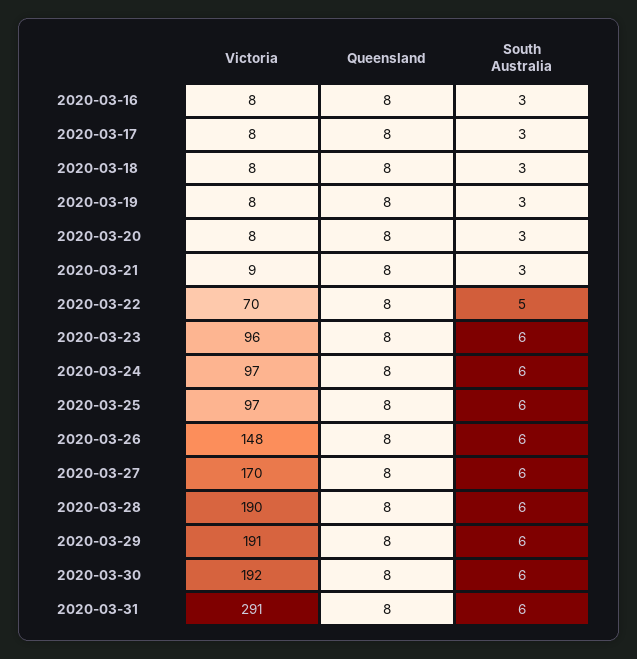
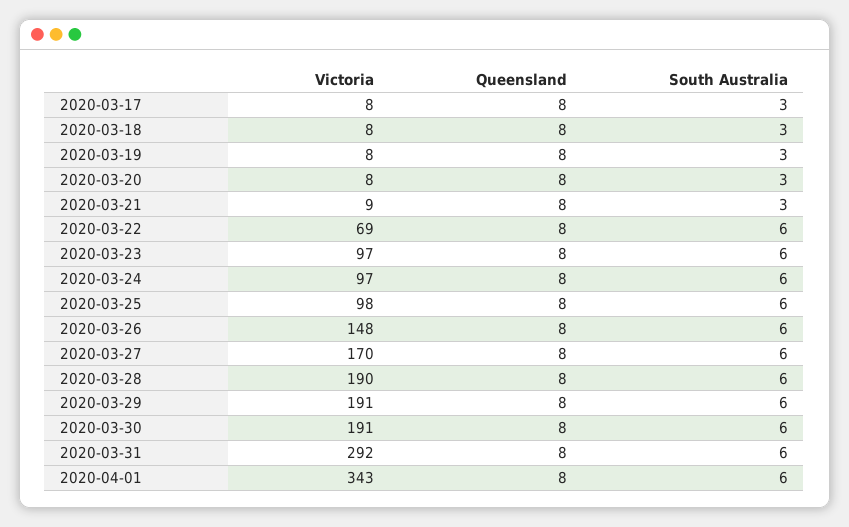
Victoria, 2020-03-16: 8 -> none
Queensland, 2020-03-16: 8 -> none
South Australia, 2020-03-16: 3 -> none
Victoria, 2020-03-22: 70 -> 69
South Australia, 2020-03-22: 5 -> 6
Victoria, 2020-03-23: 96 -> 97
Victoria, 2020-03-25: 97 -> 98
Victoria, 2020-03-30: 192 -> 191
Victoria, 2020-03-31: 291 -> 292
Victoria, 2020-04-01: none -> 343
Queensland, 2020-04-01: none -> 8
South Australia, 2020-04-01: none -> 6

